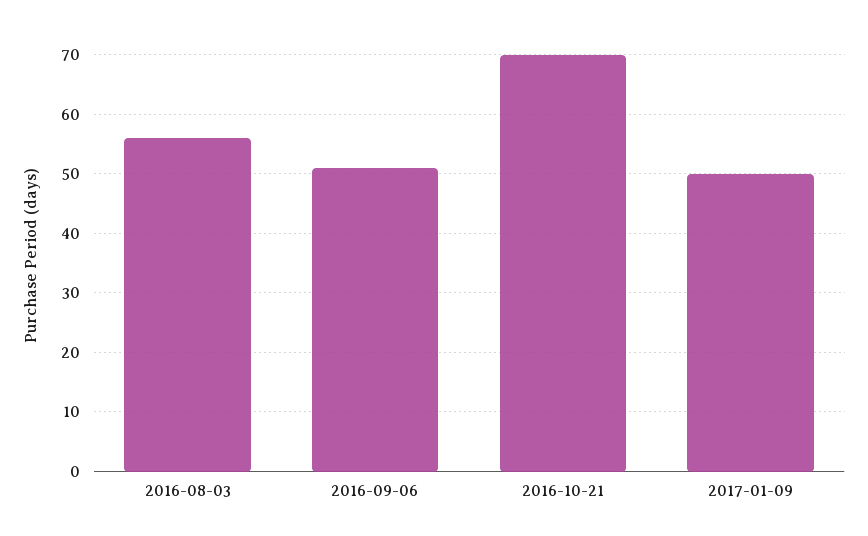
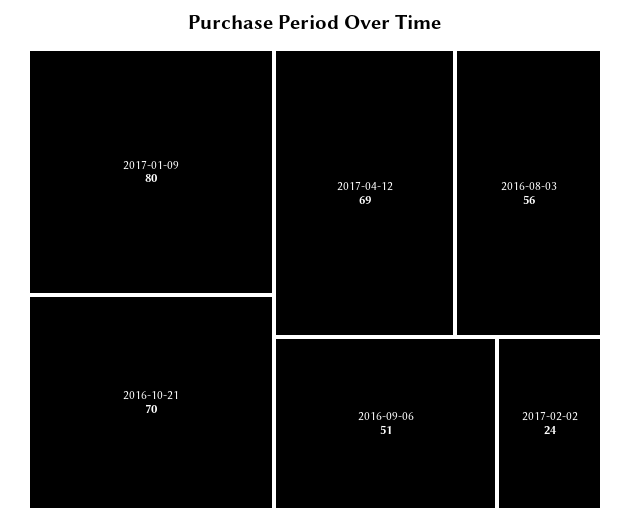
2017-01-09: 50 -> 80
2017-04-12: none -> 69
2017-02-02: none -> 24

